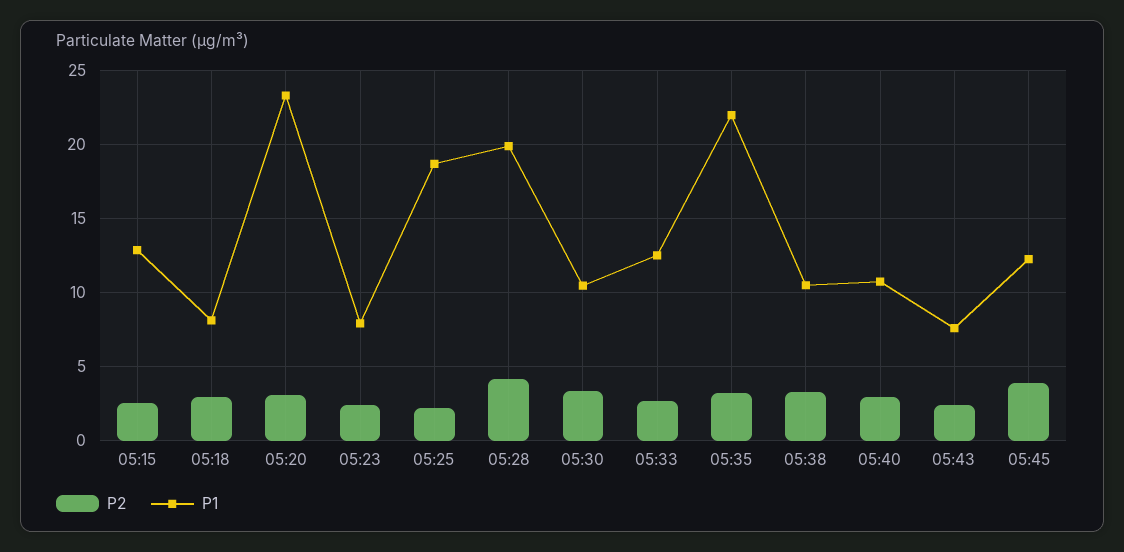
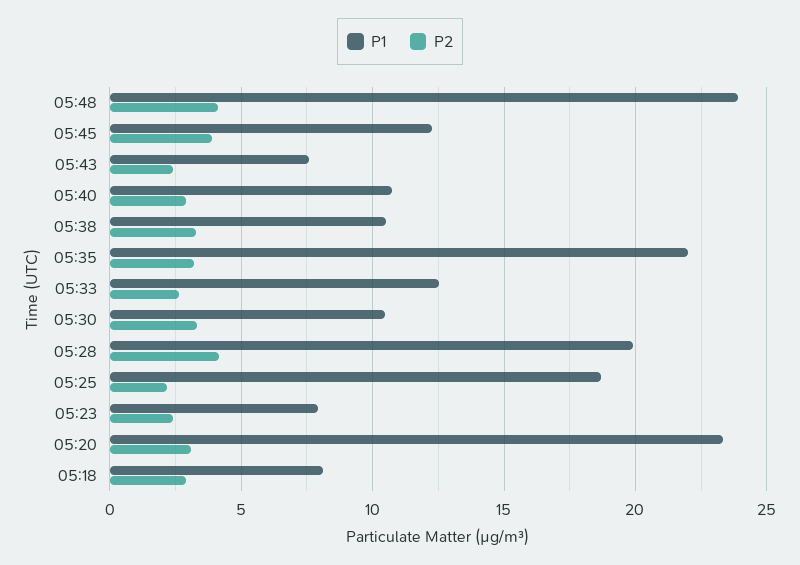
P2, 05:15: 2.5 -> none
P1, 05:15: 13 -> none
P1, 05:48: none -> 24
P2, 05:48: none -> 4

